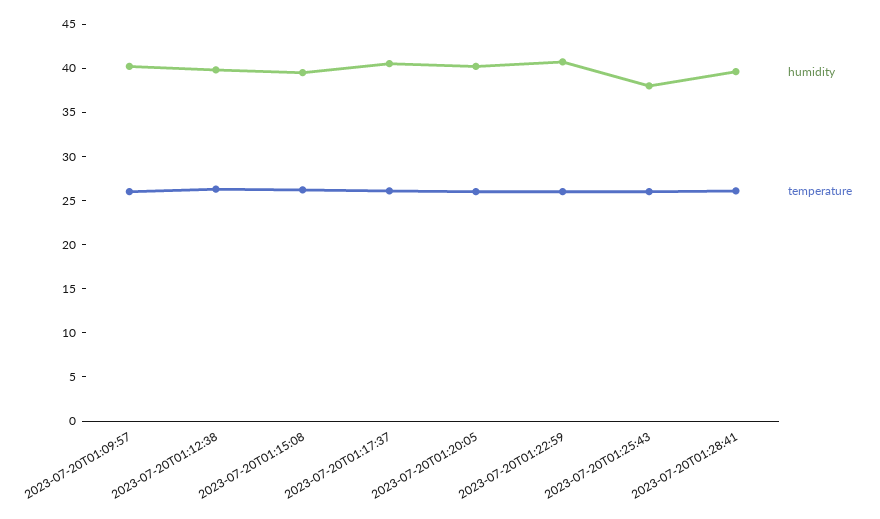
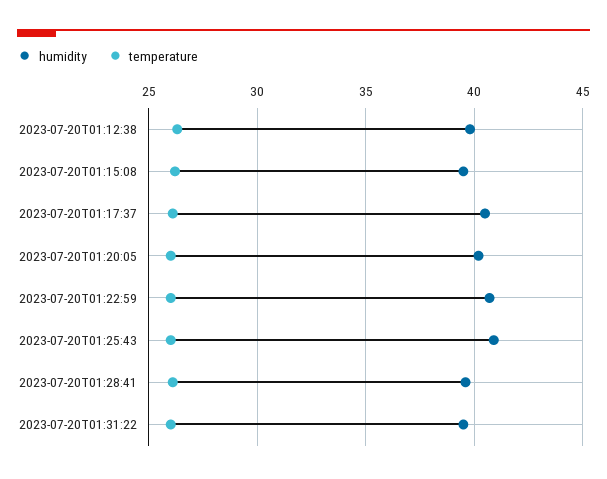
humidity, 2023-07-20T01:09:57: 40 -> none
temperature, 2023-07-20T01:09:57: 26 -> none
humidity, 2023-07-20T01:25:43: 38 -> 41
humidity, 2023-07-20T01:31:22: none -> 39.5
temperature, 2023-07-20T01:31:22: none -> 26

